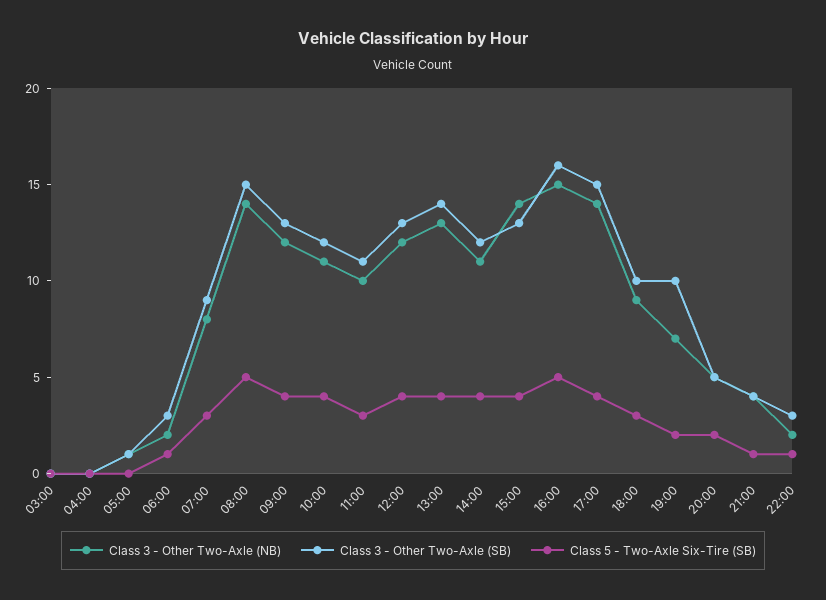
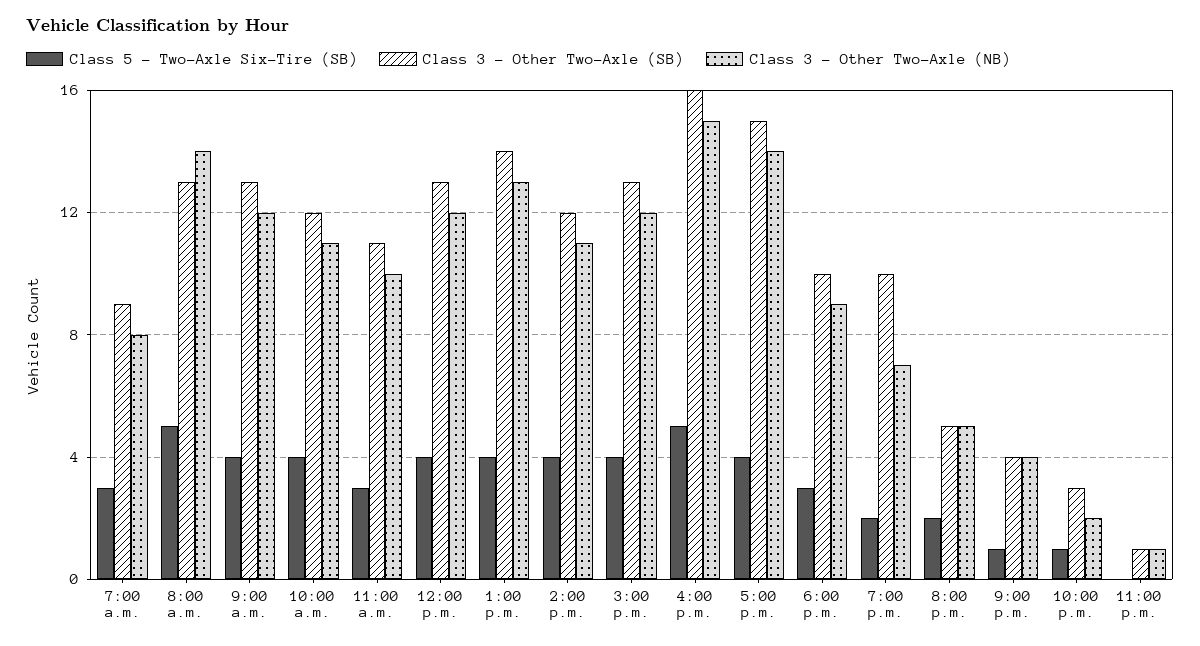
Class 3 - Other Two-Axle (NB), 03:00: 0 -> none
Class 3 - Other Two-Axle (SB), 03:00: 0 -> none
Class 5 - Two-Axle Six-Tire (SB), 03:00: 0 -> none
Class 3 - Other Two-Axle (NB), 04:00: 0 -> none
Class 3 - Other Two-Axle (SB), 04:00: 0 -> none
Class 5 - Two-Axle Six-Tire (SB), 04:00: 0 -> none
Class 3 - Other Two-Axle (NB), 05:00: 1 -> none
Class 3 - Other Two-Axle (SB), 05:00: 1 -> none
Class 5 - Two-Axle Six-Tire (SB), 05:00: 0 -> none
Class 3 - Other Two-Axle (NB), 06:00: 2 -> none
Class 3 - Other Two-Axle (SB), 06:00: 3 -> none
Class 5 - Two-Axle Six-Tire (SB), 06:00: 1 -> none
Class 3 - Other Two-Axle (SB), 08:00: 15 -> 13
Class 3 - Other Two-Axle (NB), 15:00: 14 -> 12
Class 5 - Two-Axle Six-Tire (SB), 11:00 p.m.: none -> 0
Class 3 - Other Two-Axle (SB), 11:00 p.m.: none -> 1
Class 3 - Other Two-Axle (NB), 11:00 p.m.: none -> 1

